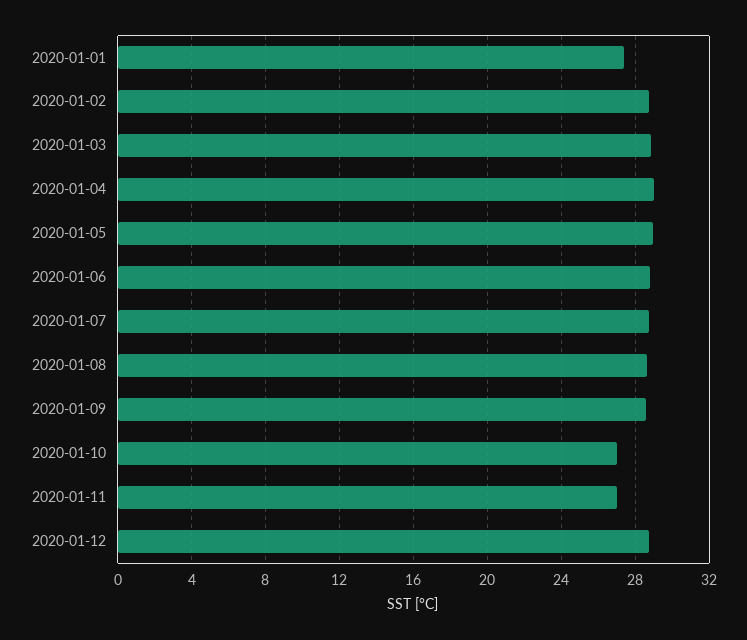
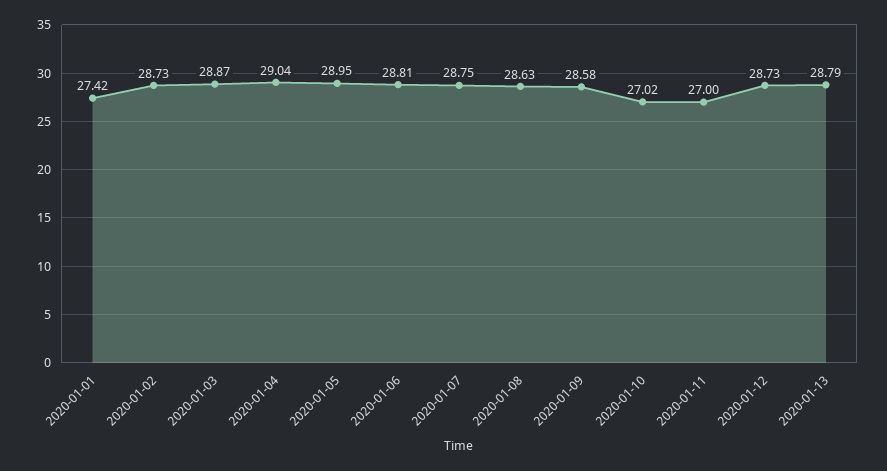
2020-01-13: none -> 28.79

